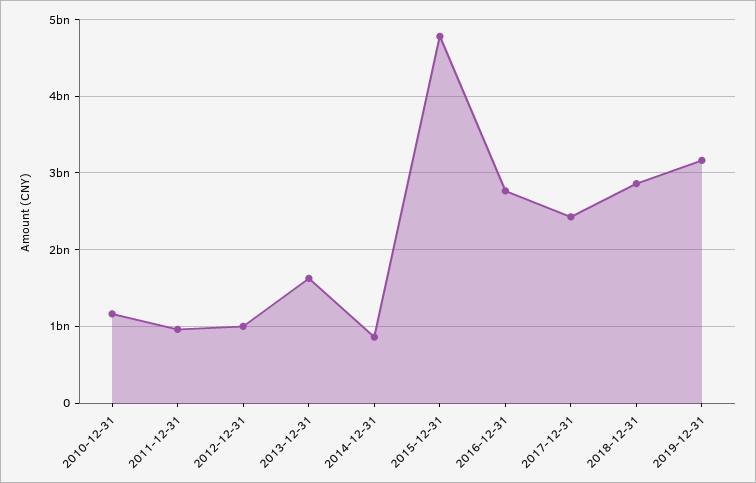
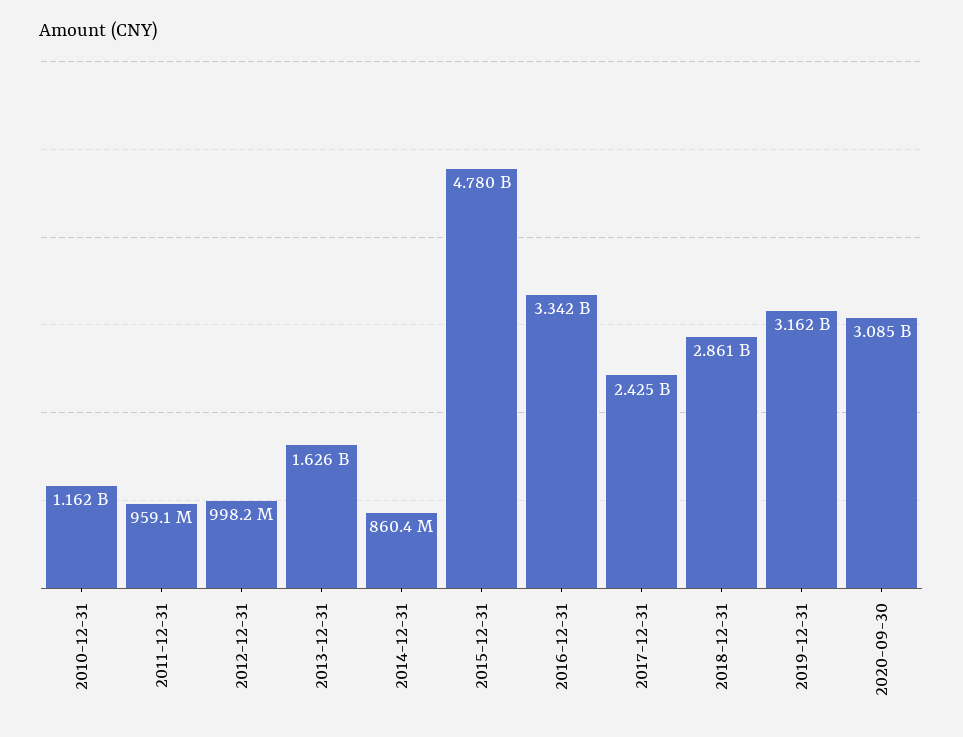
2016-12-31: 2800000000 -> 3342000000
2020-09-30: none -> 3085000000

